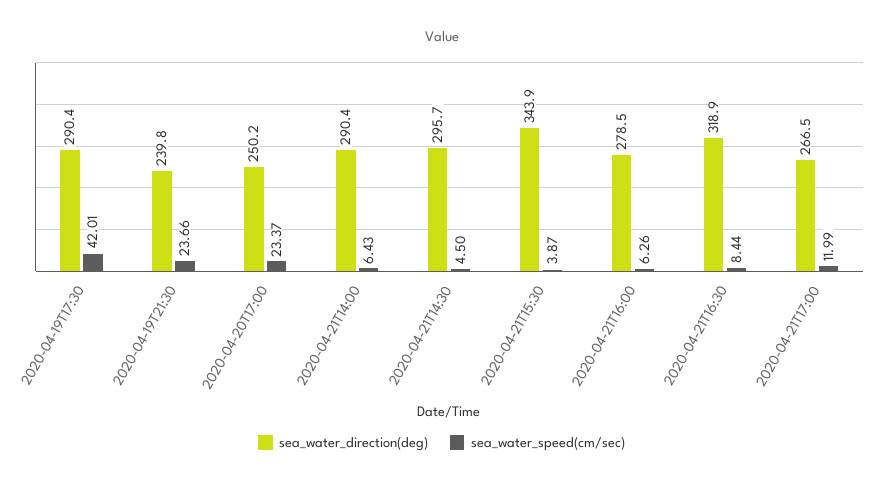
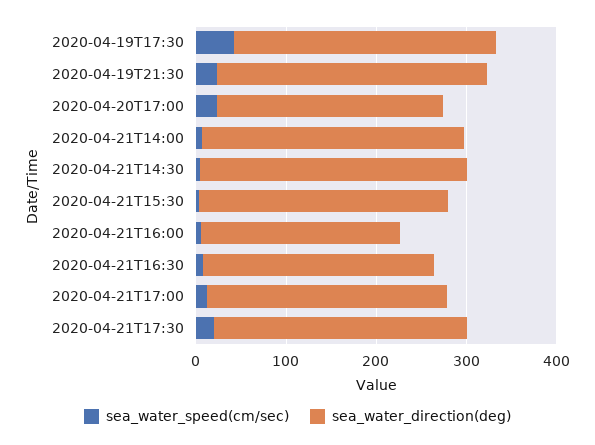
sea_water_direction(deg), 2020-04-19T21:30: 239.8 -> 300
sea_water_direction(deg), 2020-04-21T15:30: 343.9 -> 280
sea_water_direction(deg), 2020-04-21T16:00: 278.5 -> 220
sea_water_direction(deg), 2020-04-21T16:30: 318.9 -> 260
sea_water_speed(cm/sec), 2020-04-21T17:30: none -> 20
sea_water_direction(deg), 2020-04-21T17:30: none -> 280

